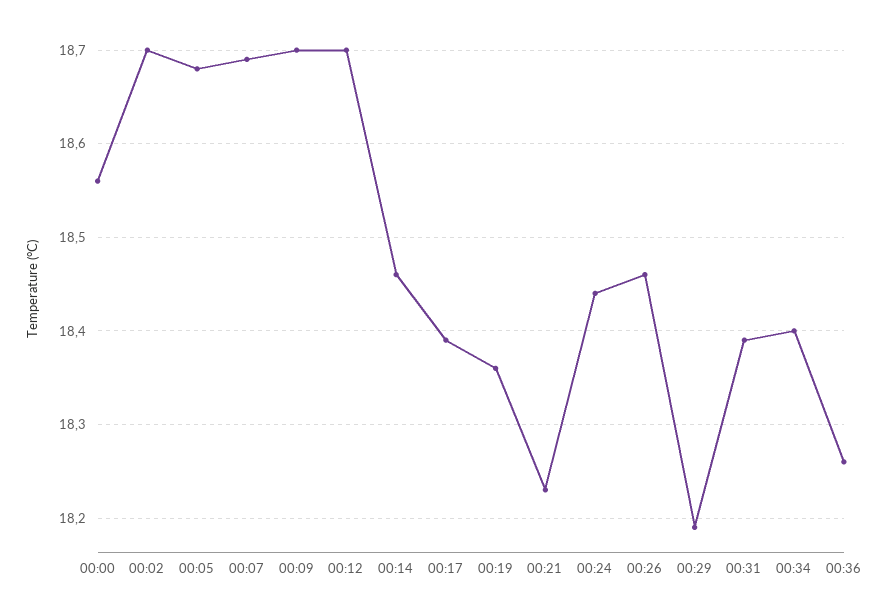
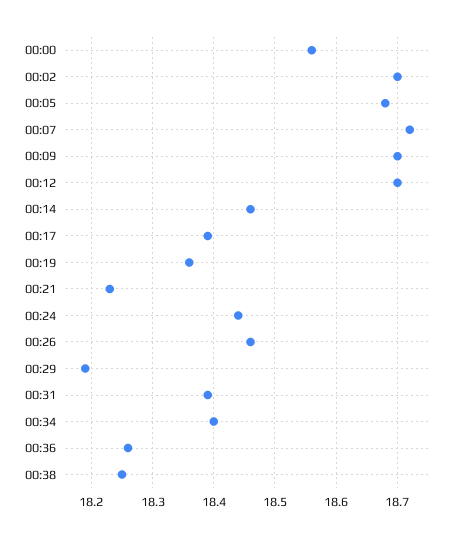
00:07: 18.69 -> 18.72
00:38: none -> 18.25

